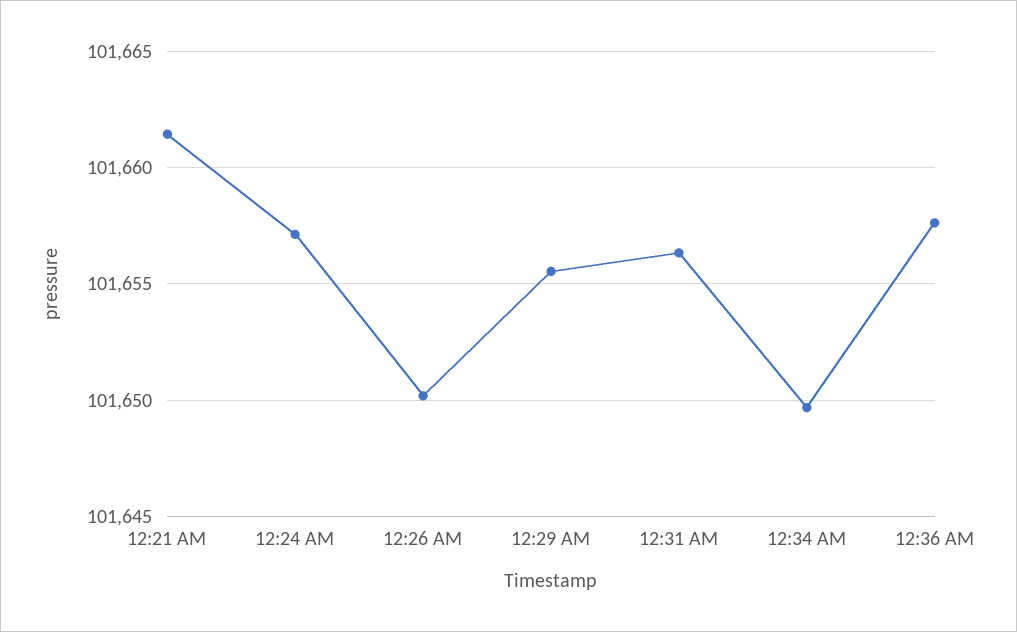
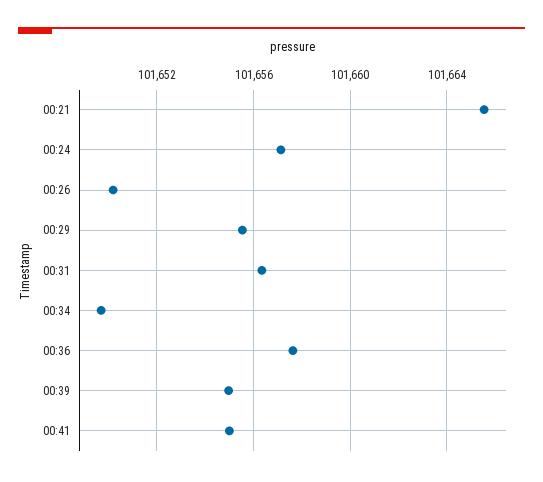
12:21 AM: 101661.5 -> 101665.5
00:39: none -> 101655
00:41: none -> 101655

